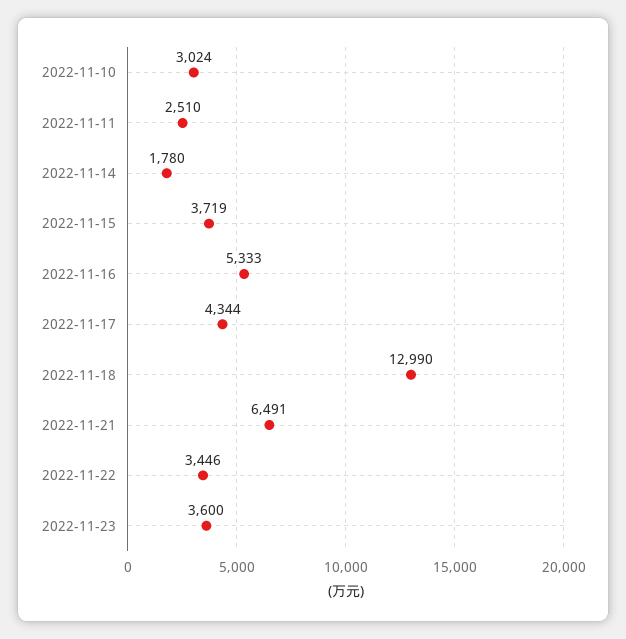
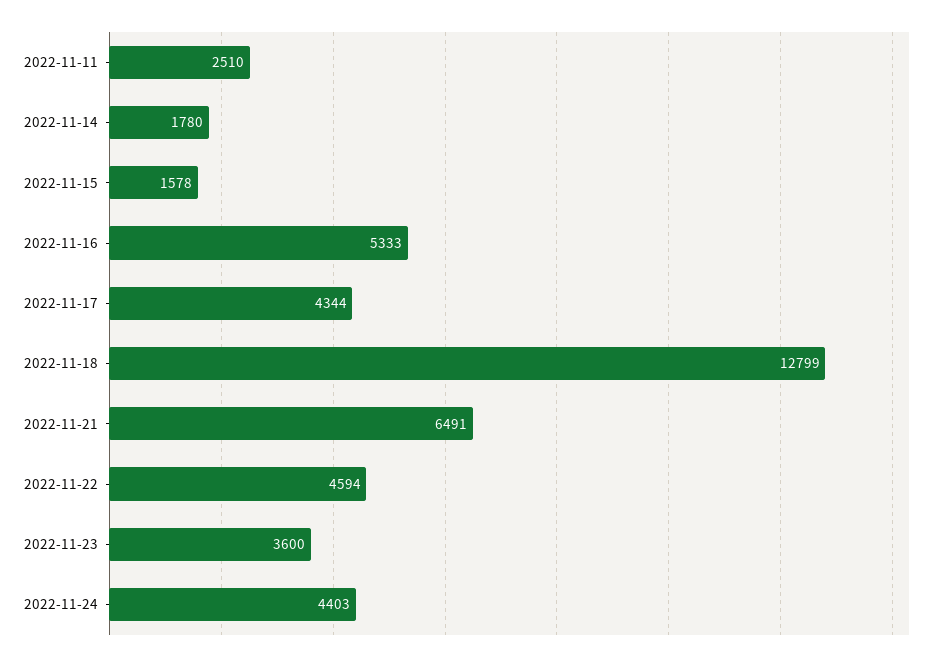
2022-11-10: 3024 -> none
2022-11-15: 3719 -> 1578
2022-11-18: 12990 -> 12799
2022-11-22: 3446 -> 4594
2022-11-24: none -> 4403

